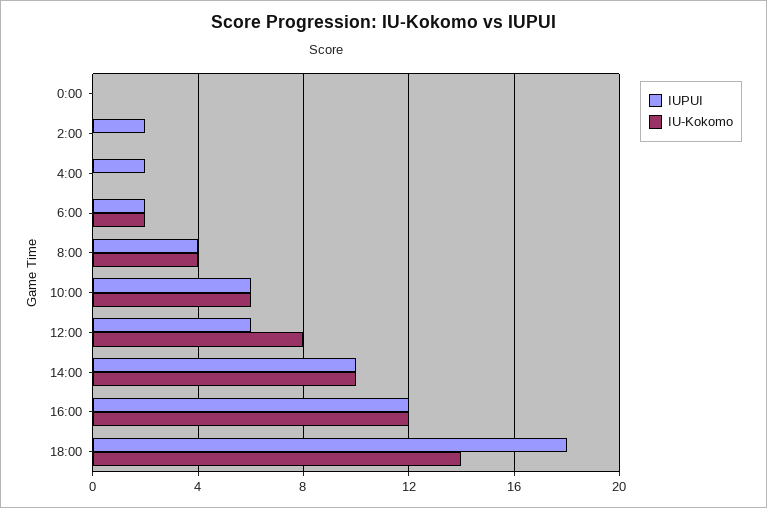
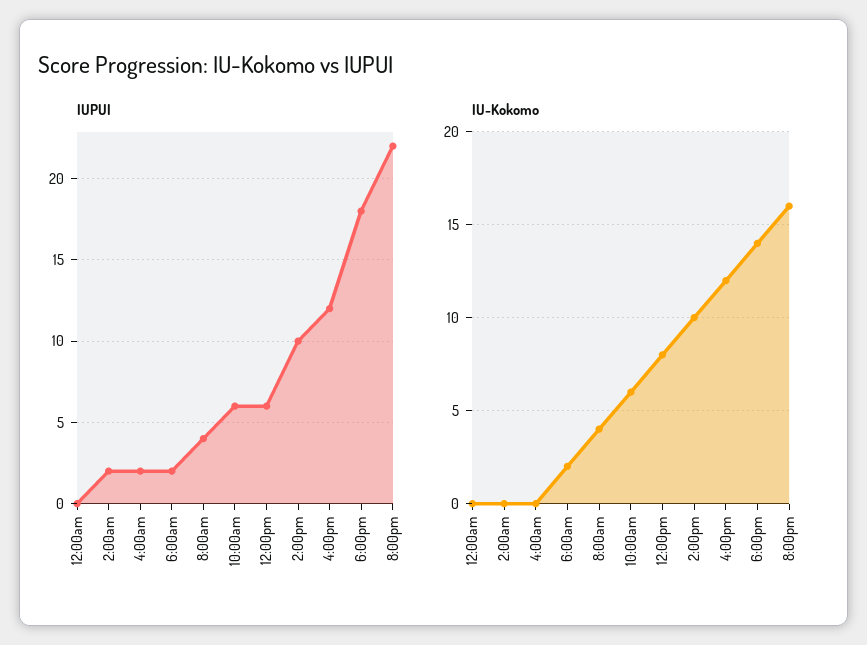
IUPUI, 8:00pm: none -> 22
IU-Kokomo, 8:00pm: none -> 16

